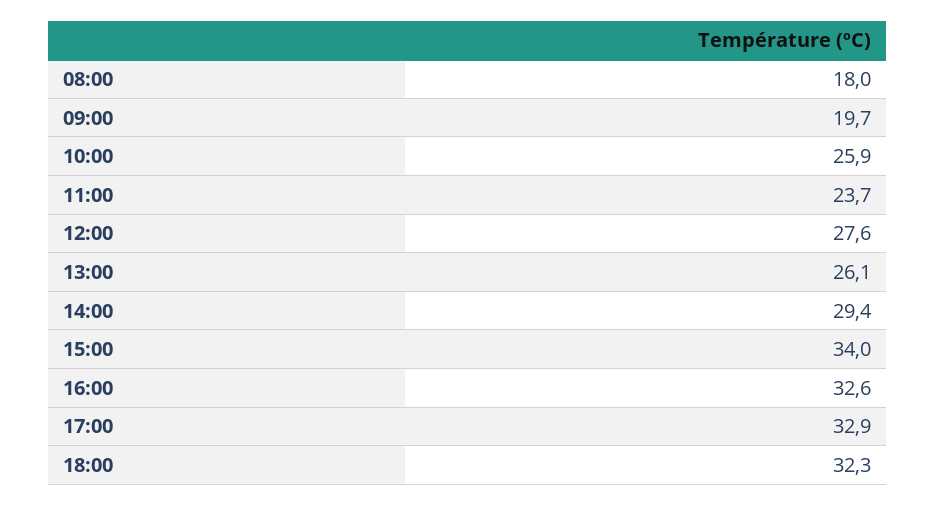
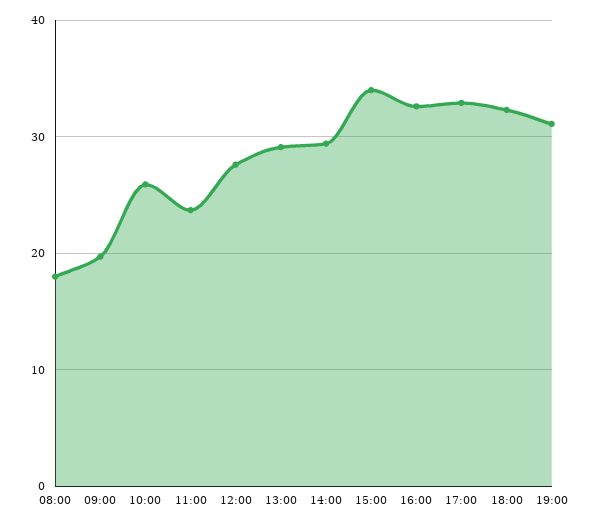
13:00: 26.1 -> 29
19:00: none -> 31

